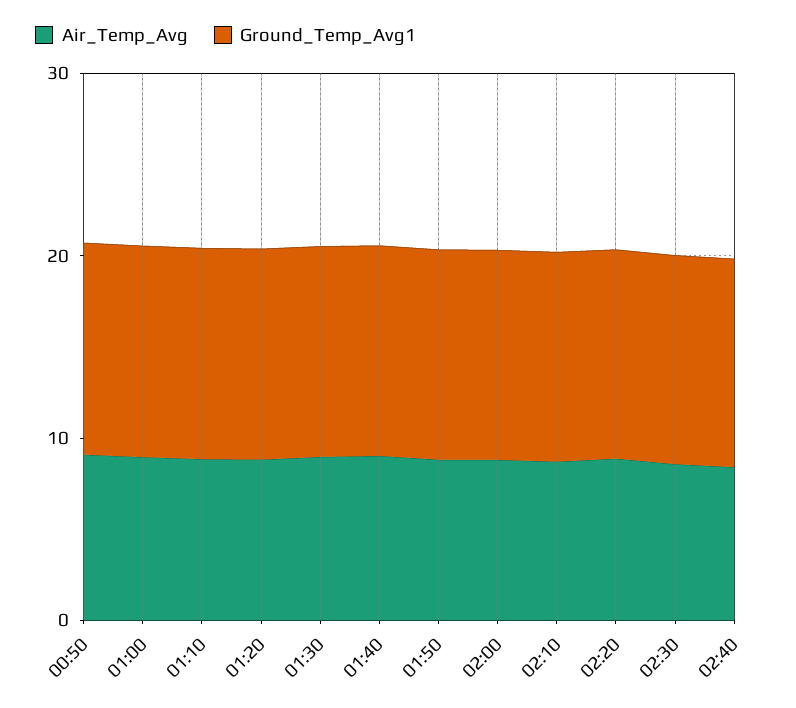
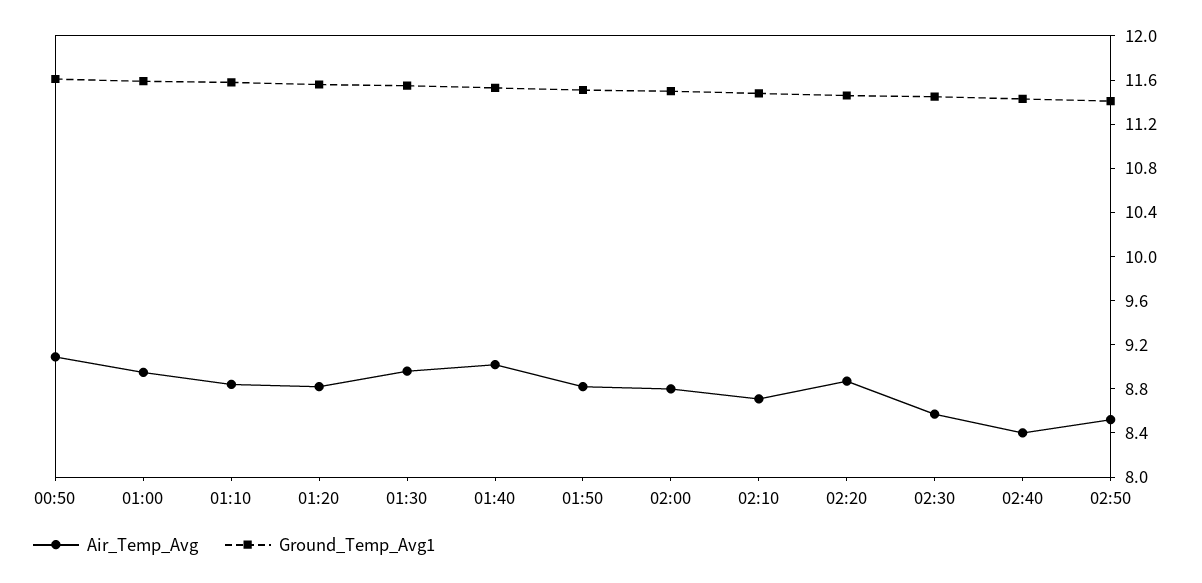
Air_Temp_Avg, 02:50: none -> 8.5
Ground_Temp_Avg1, 02:50: none -> 11.4

